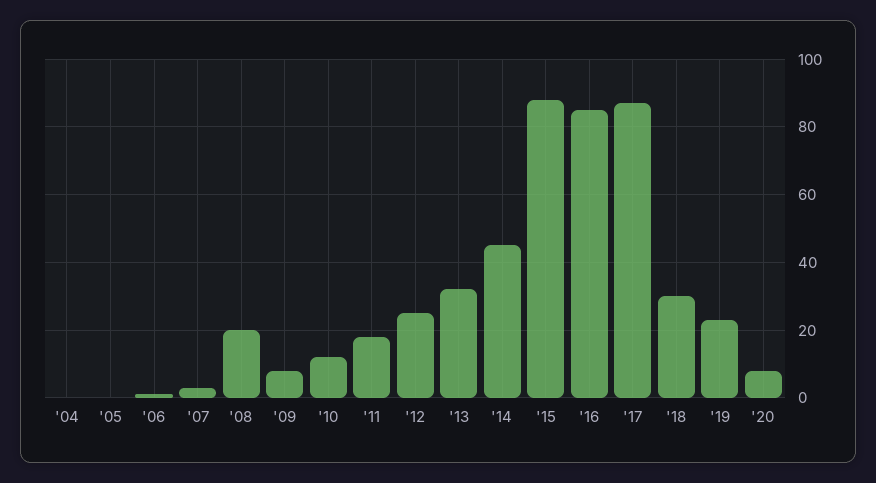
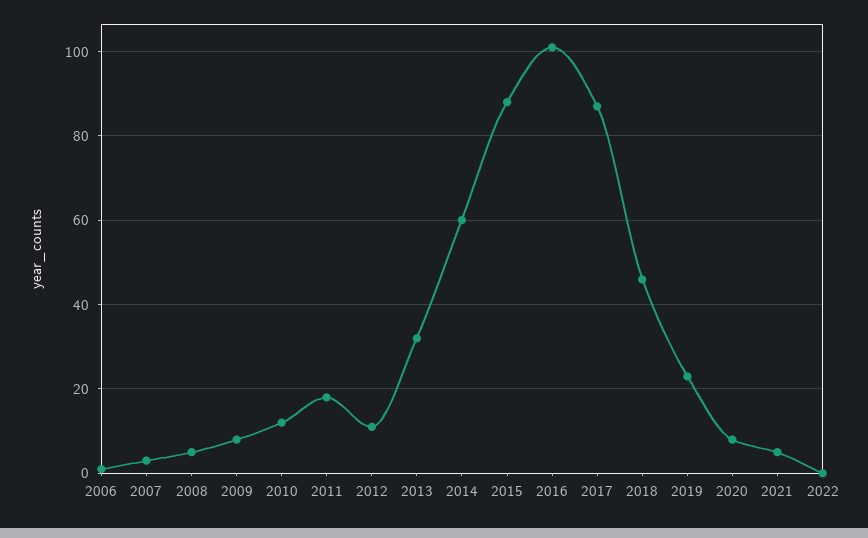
'04: 0 -> none
'05: 0 -> none
'08: 20 -> 5
'12: 25 -> 10
'14: 45 -> 60
'16: 85 -> 100
'18: 30 -> 45
2021: none -> 5
2022: none -> 0

